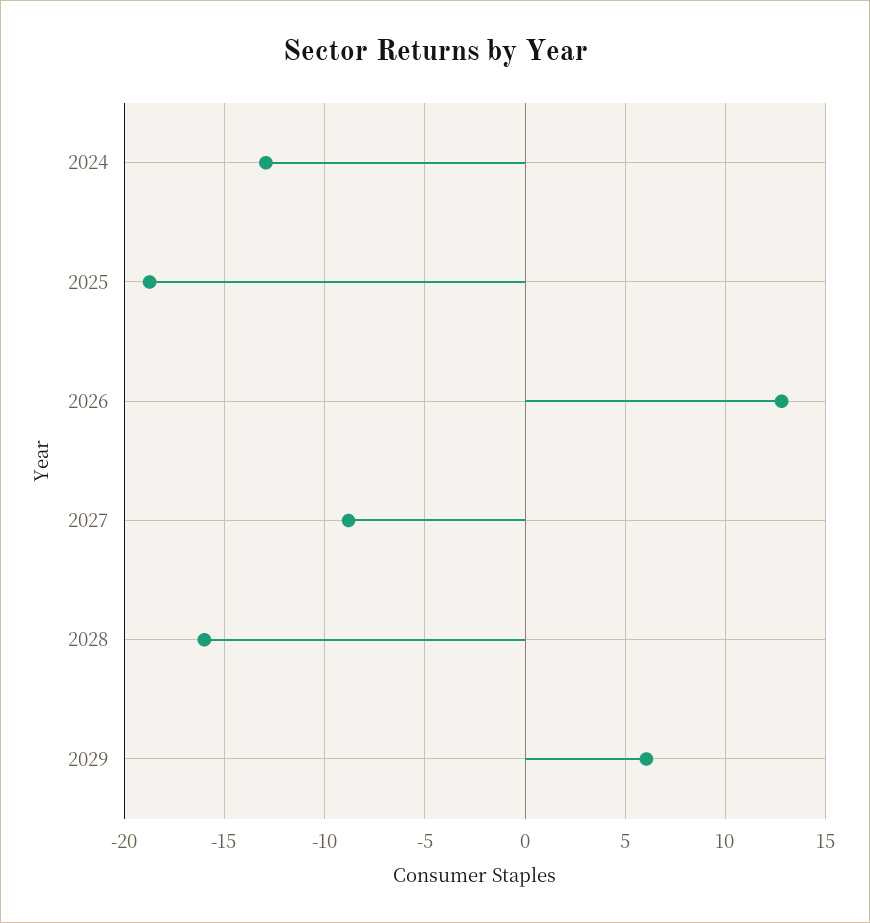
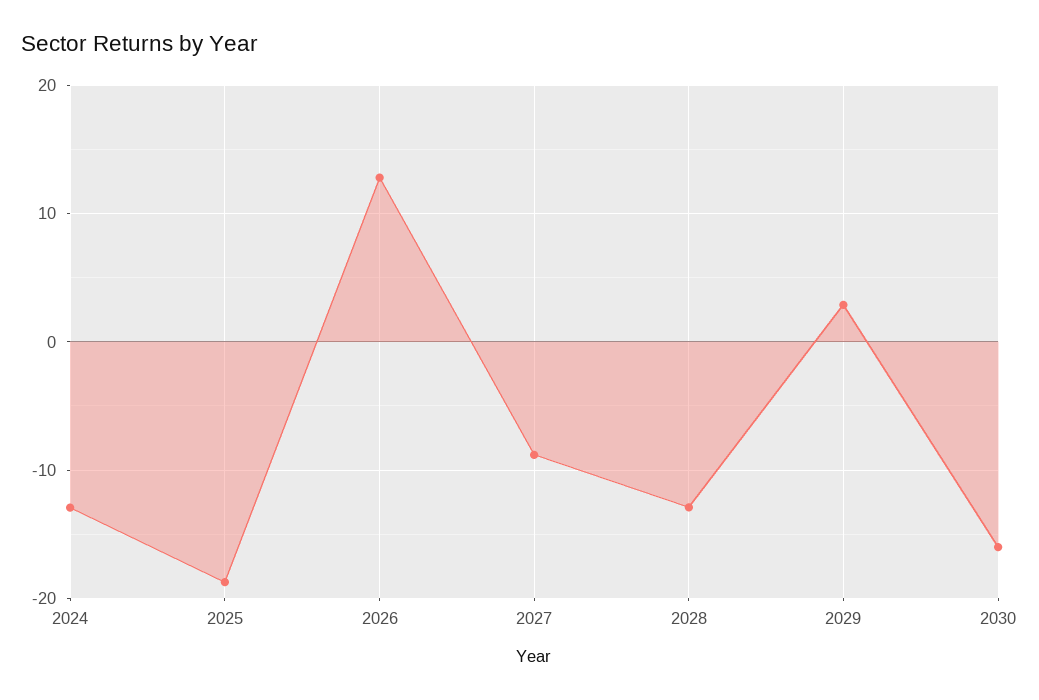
2028: -16 -> -13
2029: 6 -> 3
2030: none -> -16

